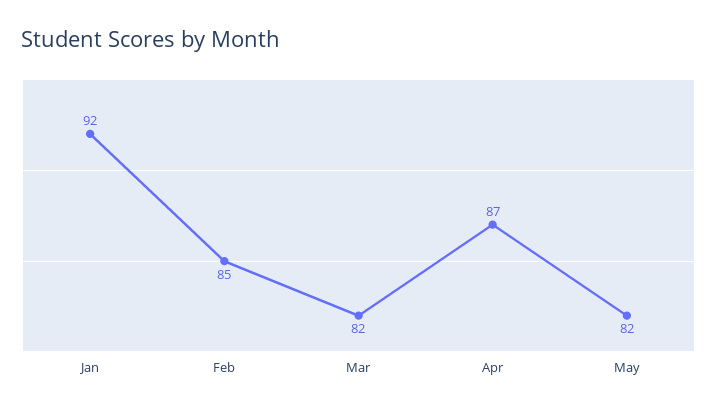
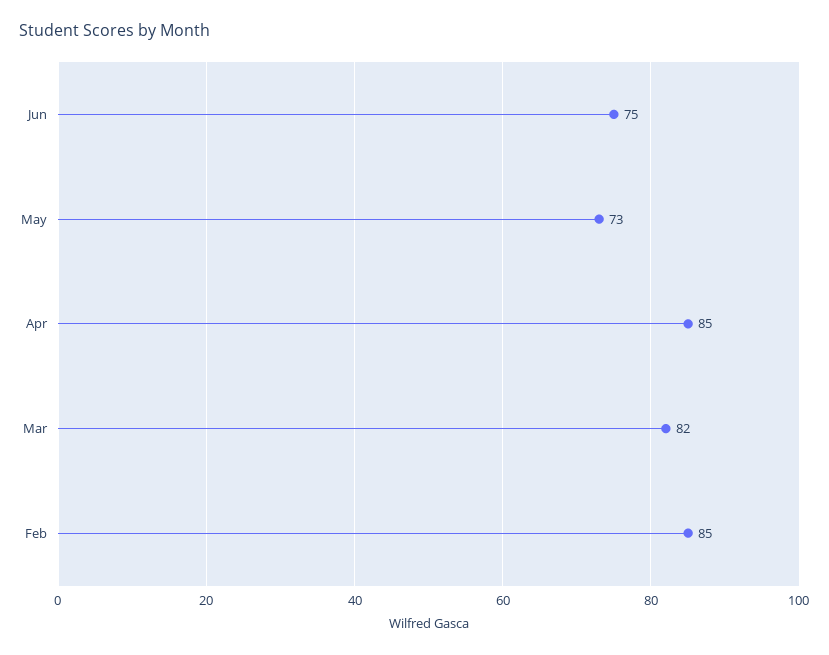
Jan: 92 -> none
Apr: 87 -> 85
May: 82 -> 73
Jun: none -> 75

